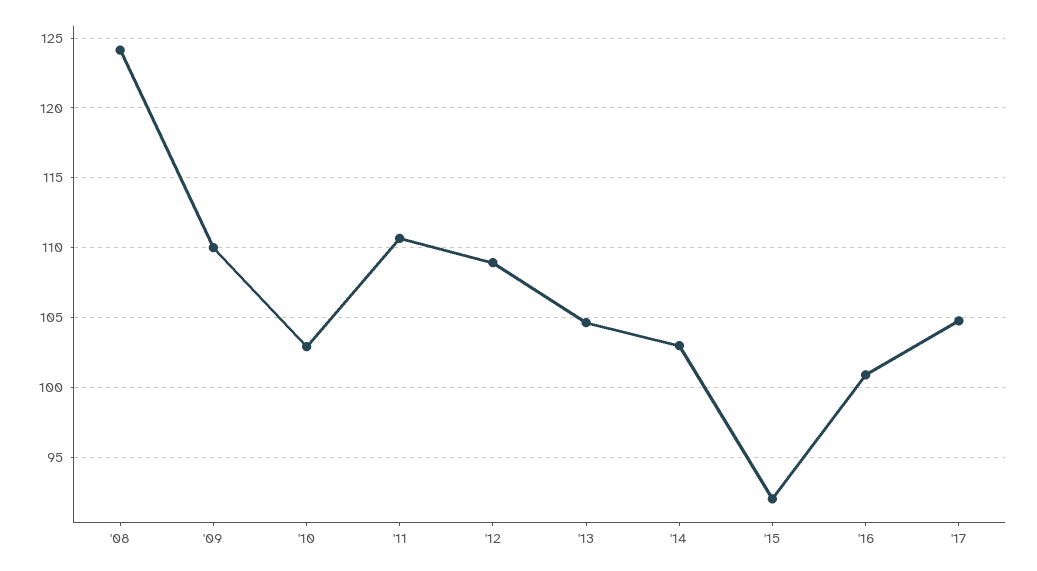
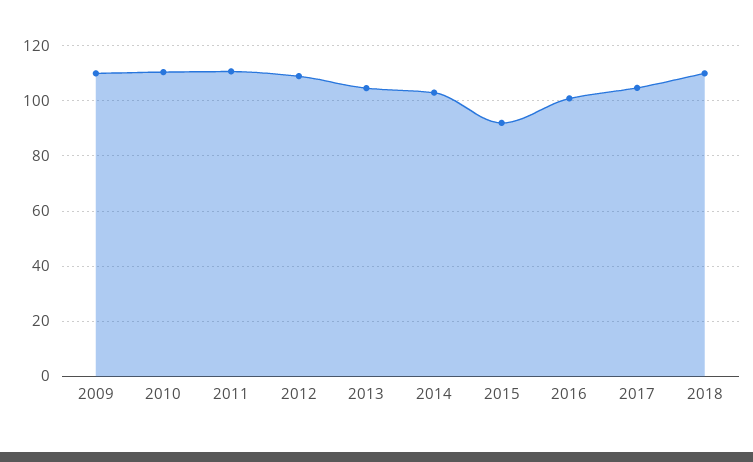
'08: 124 -> none
'10: 103 -> 110
2018: none -> 110

